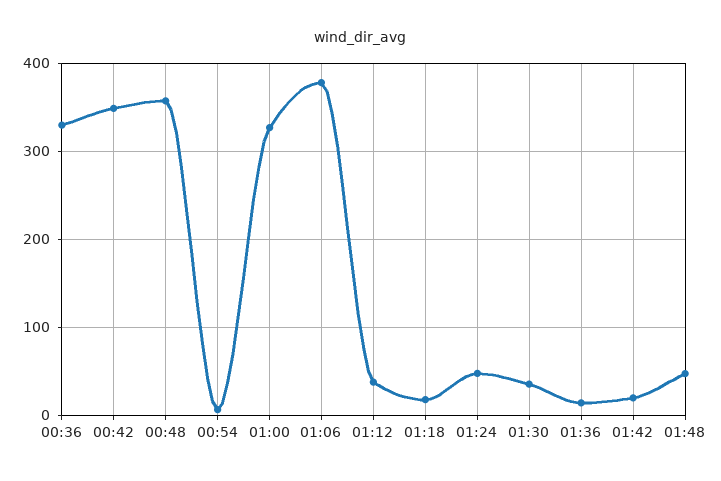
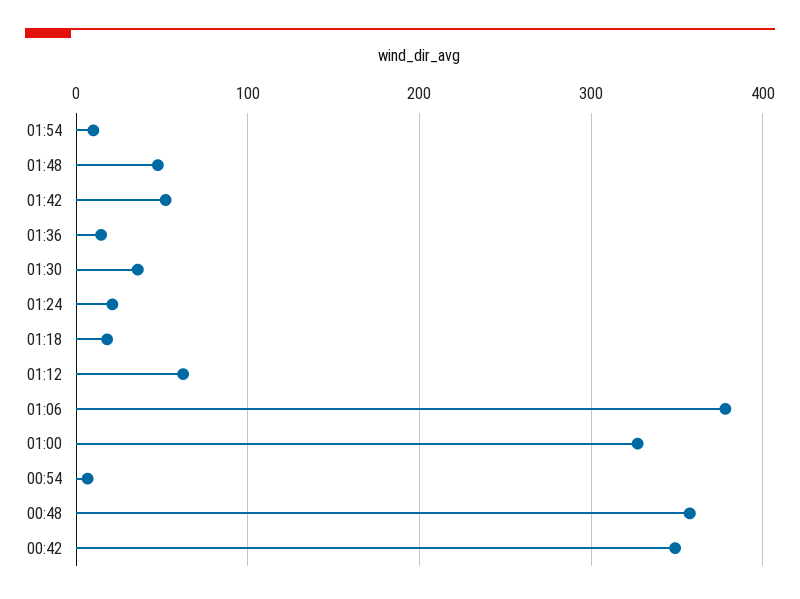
00:36: 330 -> none
01:12: 40 -> 60
01:24: 50 -> 20
01:42: 20 -> 50
01:54: none -> 10

